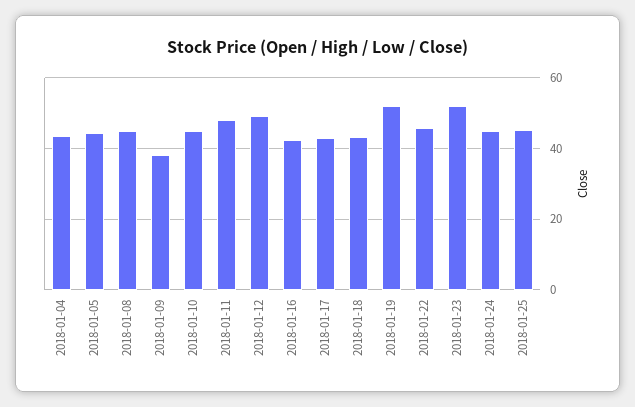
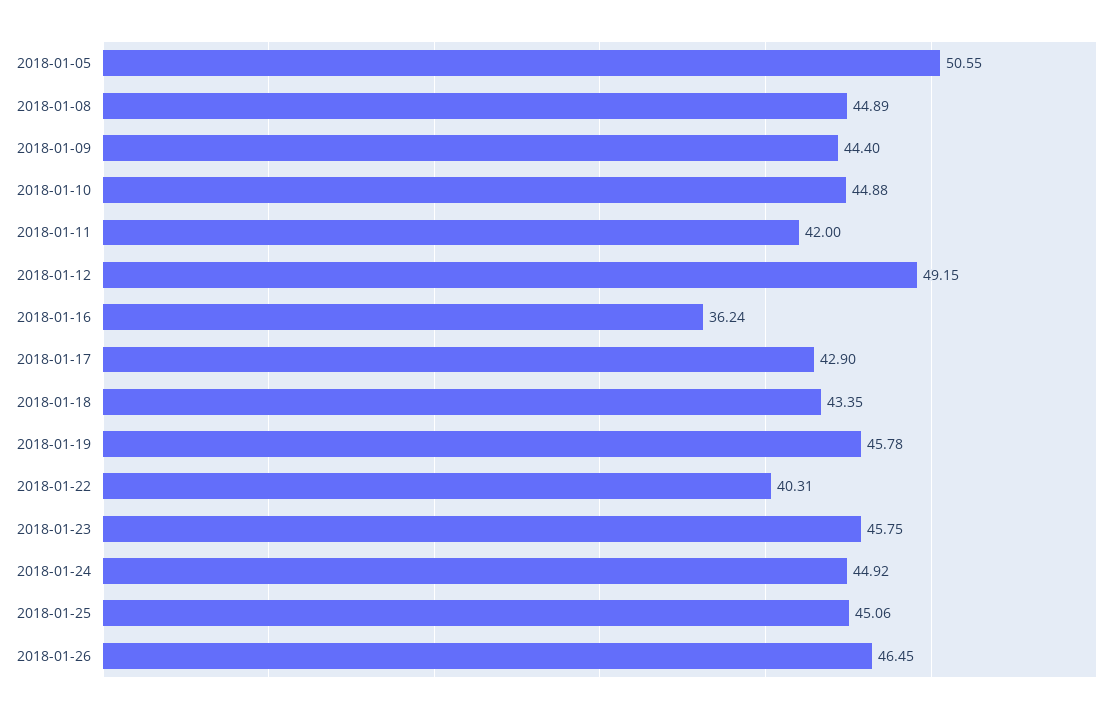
2018-01-04: 44 -> none
2018-01-05: 44 -> 50.55
2018-01-09: 38 -> 44.4
2018-01-11: 48 -> 42
2018-01-16: 42 -> 36.24
2018-01-19: 52 -> 45.78
2018-01-22: 46 -> 40.31
2018-01-23: 52 -> 45.75
2018-01-26: none -> 46.45

